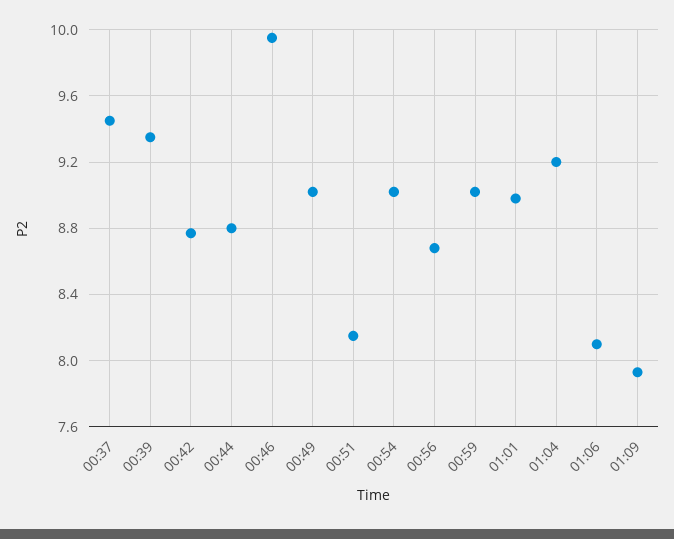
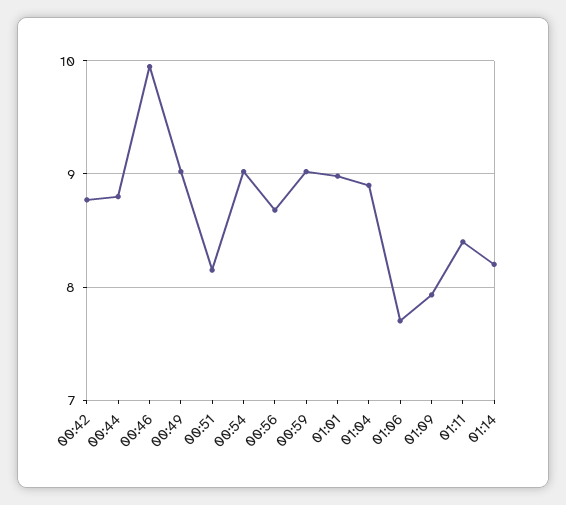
00:37: 9.45 -> none
00:39: 9.35 -> none
01:04: 9.2 -> 8.9
01:06: 8.1 -> 7.7
01:11: none -> 8.4
01:14: none -> 8.2

